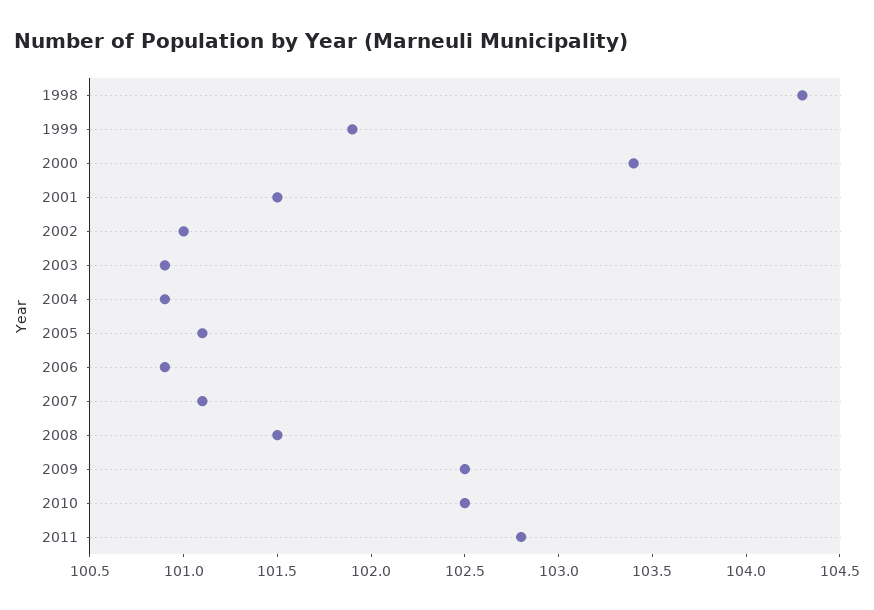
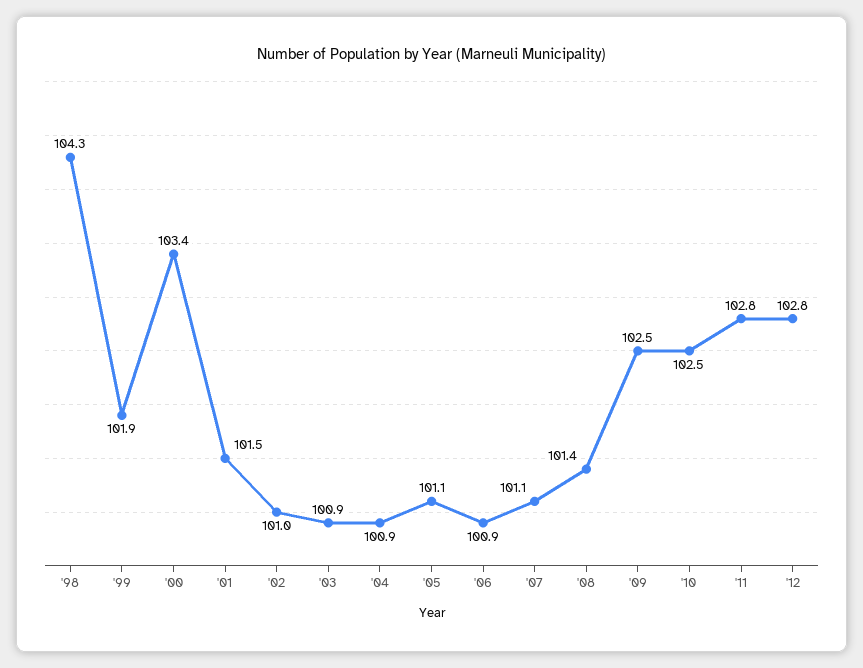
2008: 101.5 -> 101.4
'12: none -> 102.8

